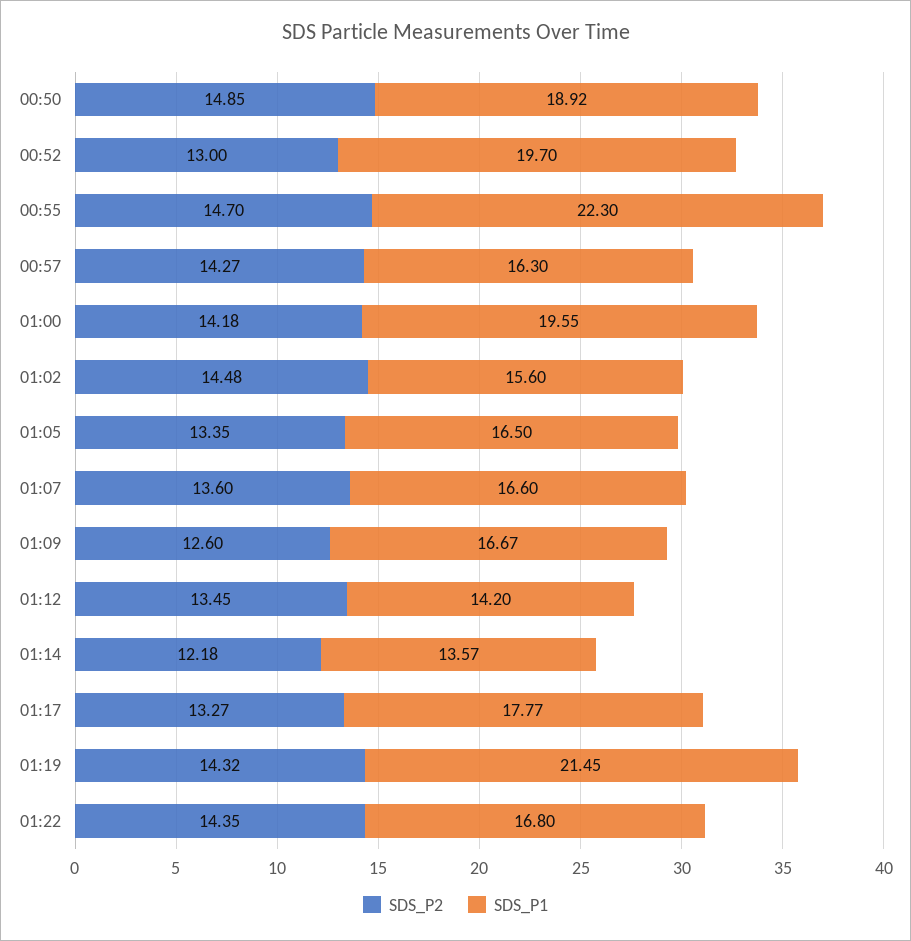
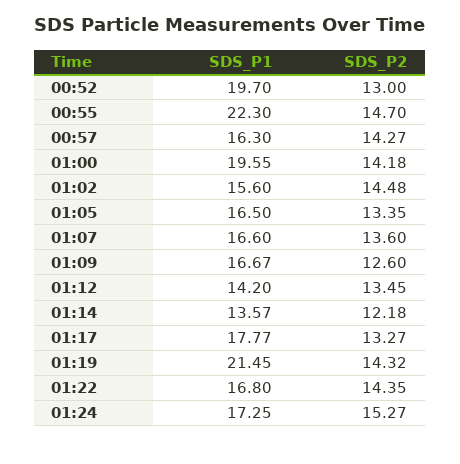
SDS_P2, 00:50: 14.85 -> none
SDS_P1, 00:50: 18.92 -> none
SDS_P1, 01:24: none -> 17.25
SDS_P2, 01:24: none -> 15.27

